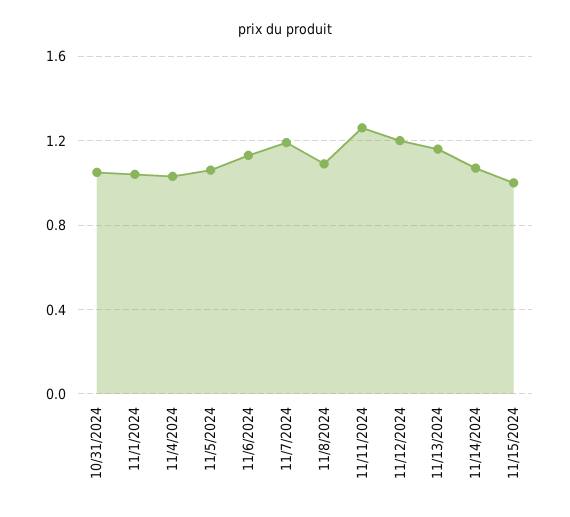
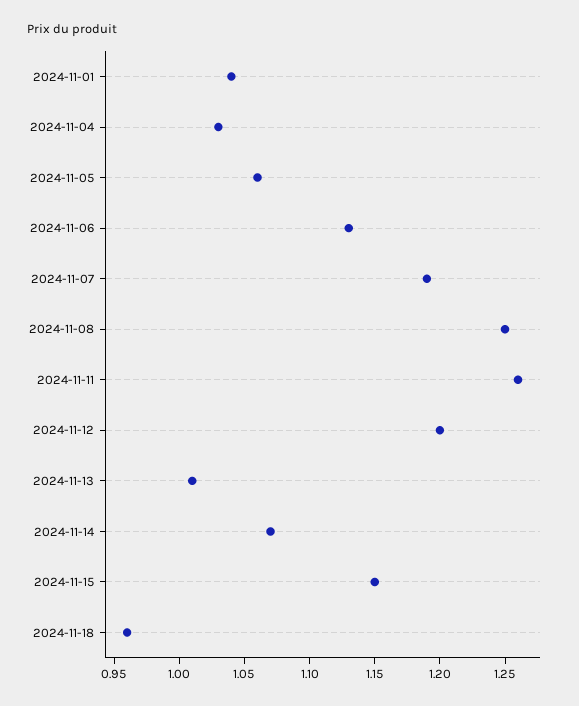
10/31/2024: 1.05 -> none
11/8/2024: 1.1 -> 1.25
11/13/2024: 1.15 -> 1.01
11/15/2024: 1 -> 1.15
2024-11-18: none -> 0.96

